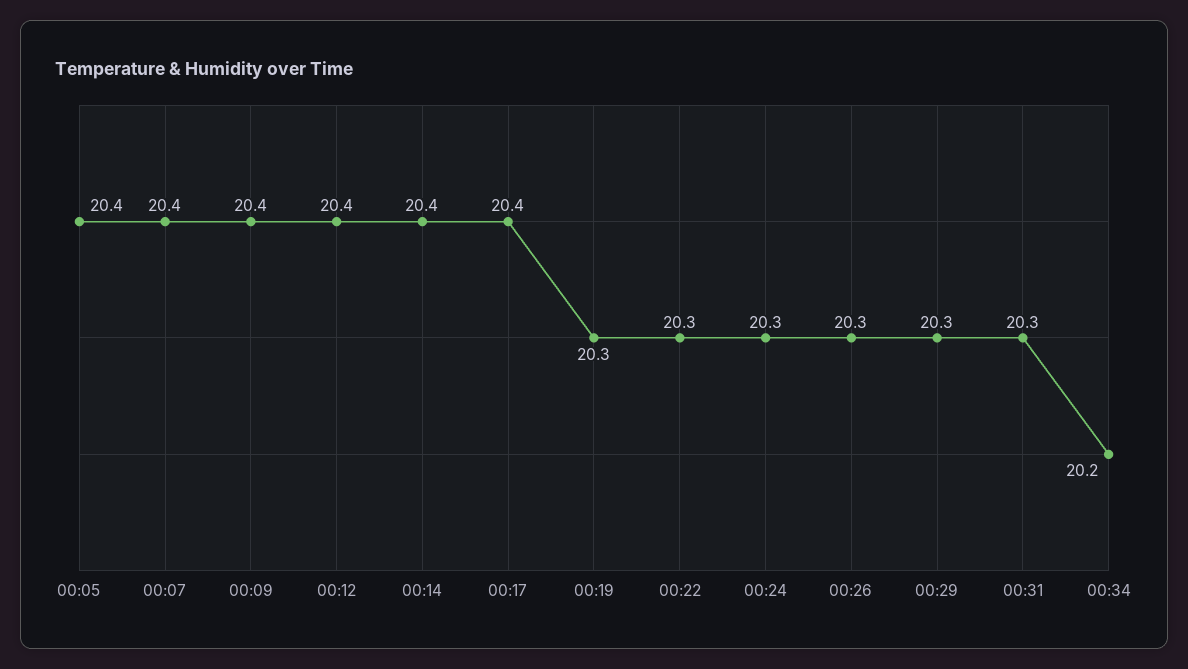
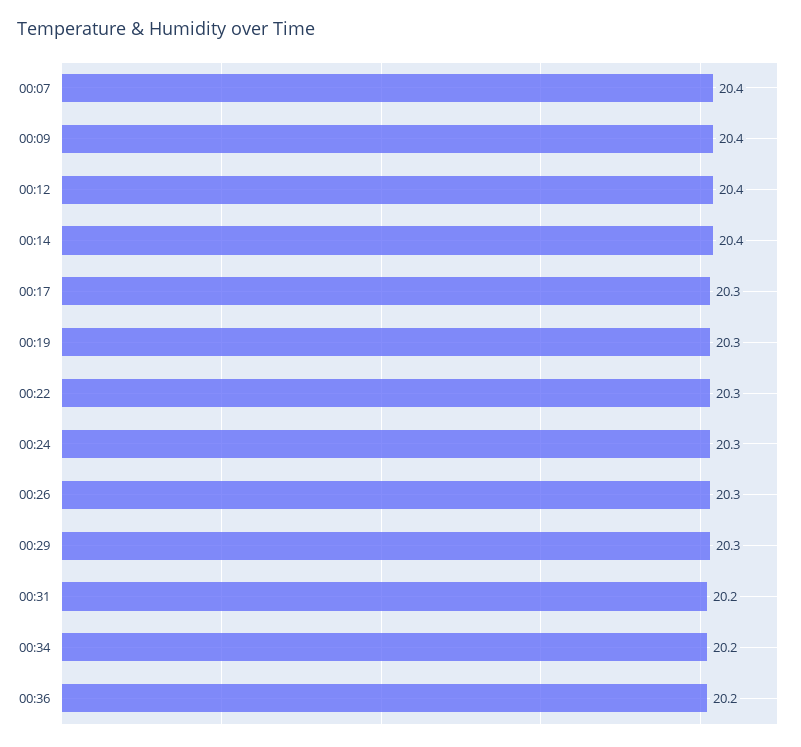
00:05: 20.4 -> none
00:17: 20.4 -> 20.3
00:31: 20.3 -> 20.2
00:36: none -> 20.2

